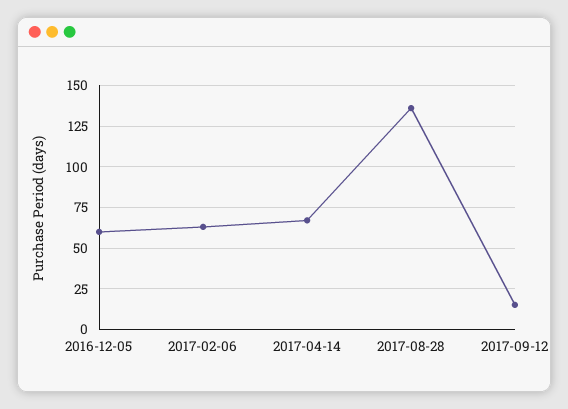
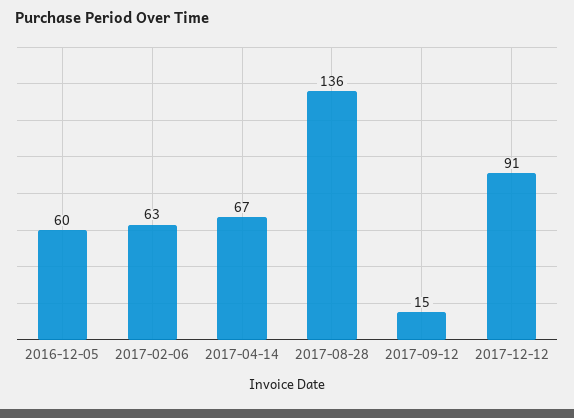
2017-12-12: none -> 91

